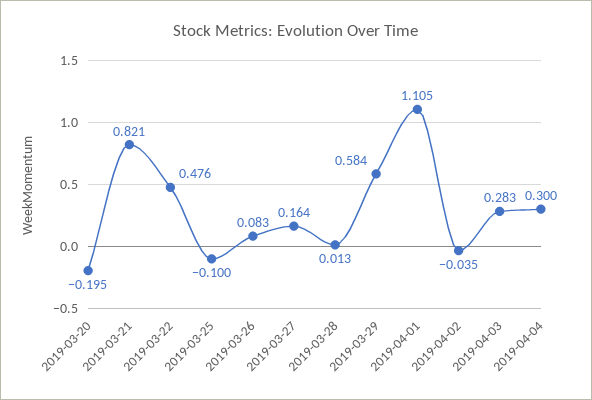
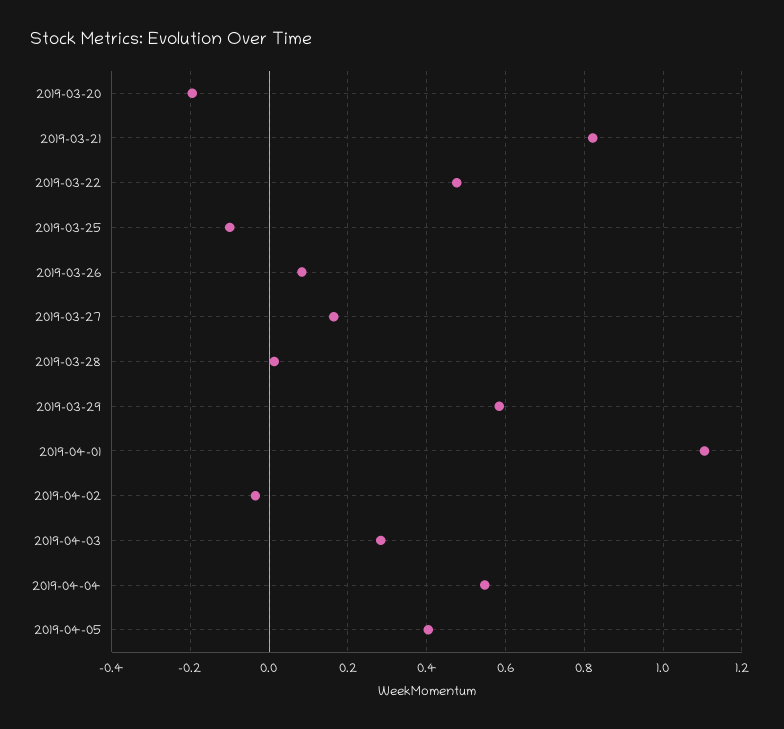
2019-04-04: 0.3 -> 0.54
2019-04-05: none -> 0.4

